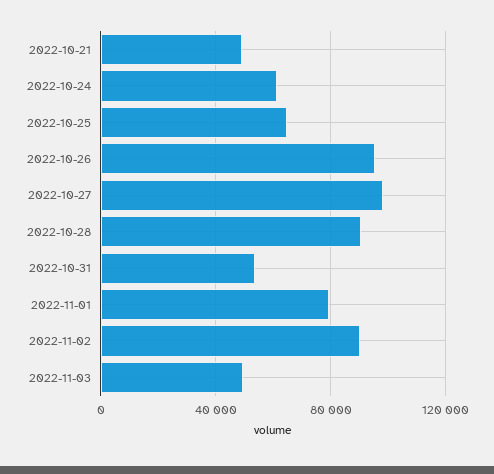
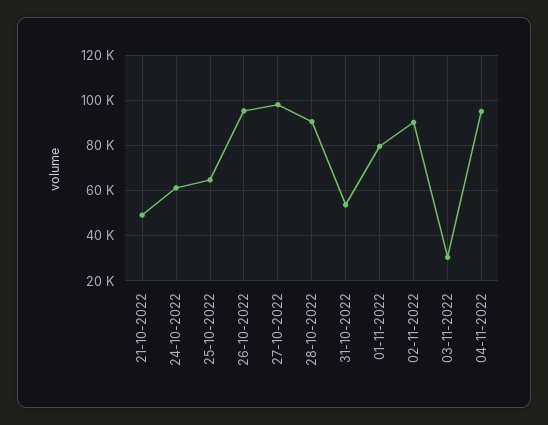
2022-11-03: 50000 -> 30000
04-11-2022: none -> 95000

